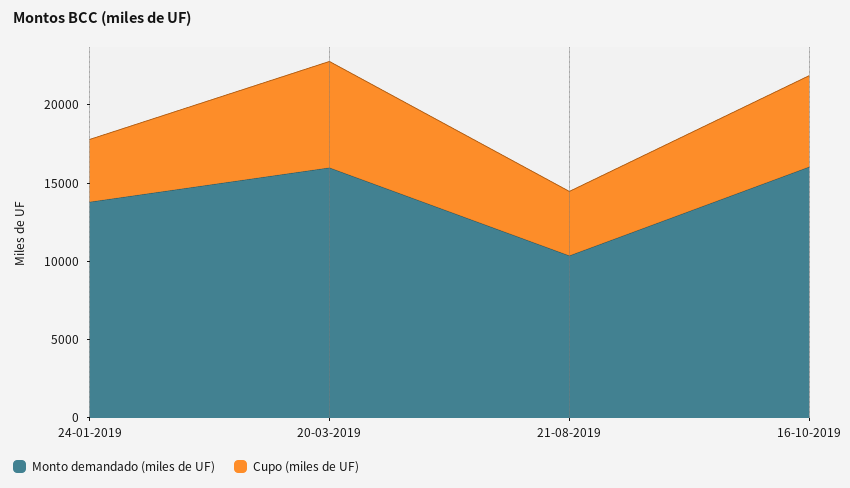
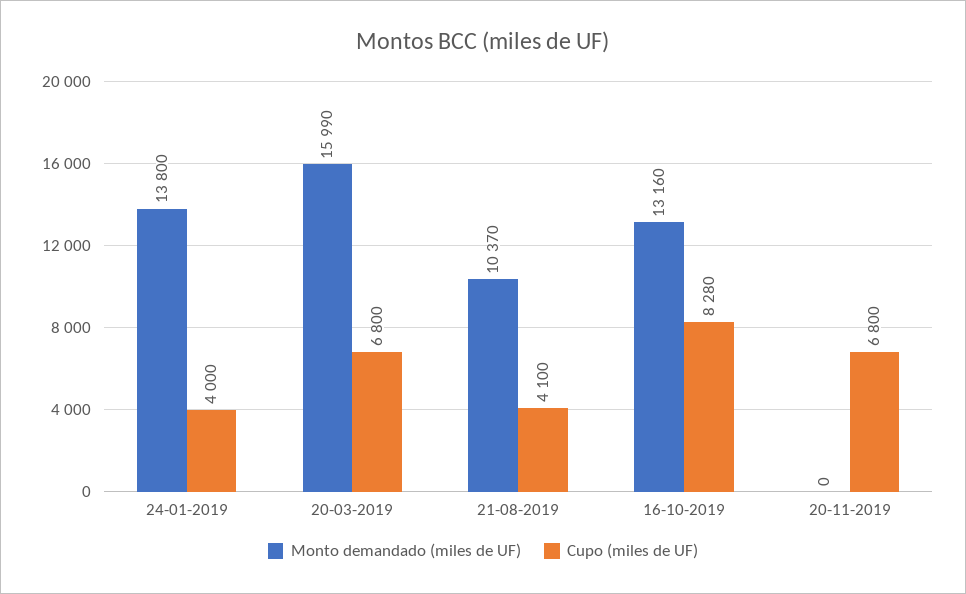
Monto demandado (miles de UF), 16-10-2019: 16000 -> 13160
Cupo (miles de UF), 16-10-2019: 6000 -> 8280
Monto demandado (miles de UF), 20-11-2019: none -> 0
Cupo (miles de UF), 20-11-2019: none -> 6800

